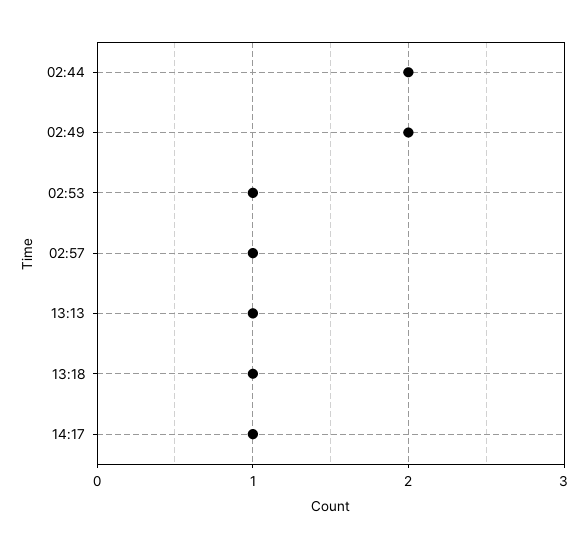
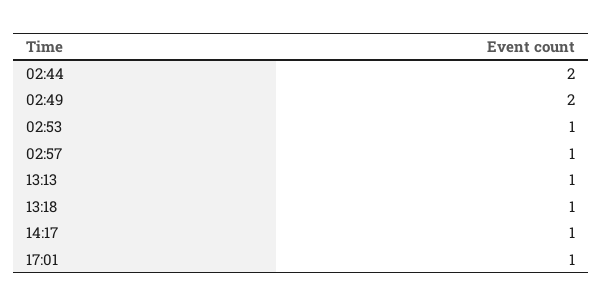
17:01: none -> 1

